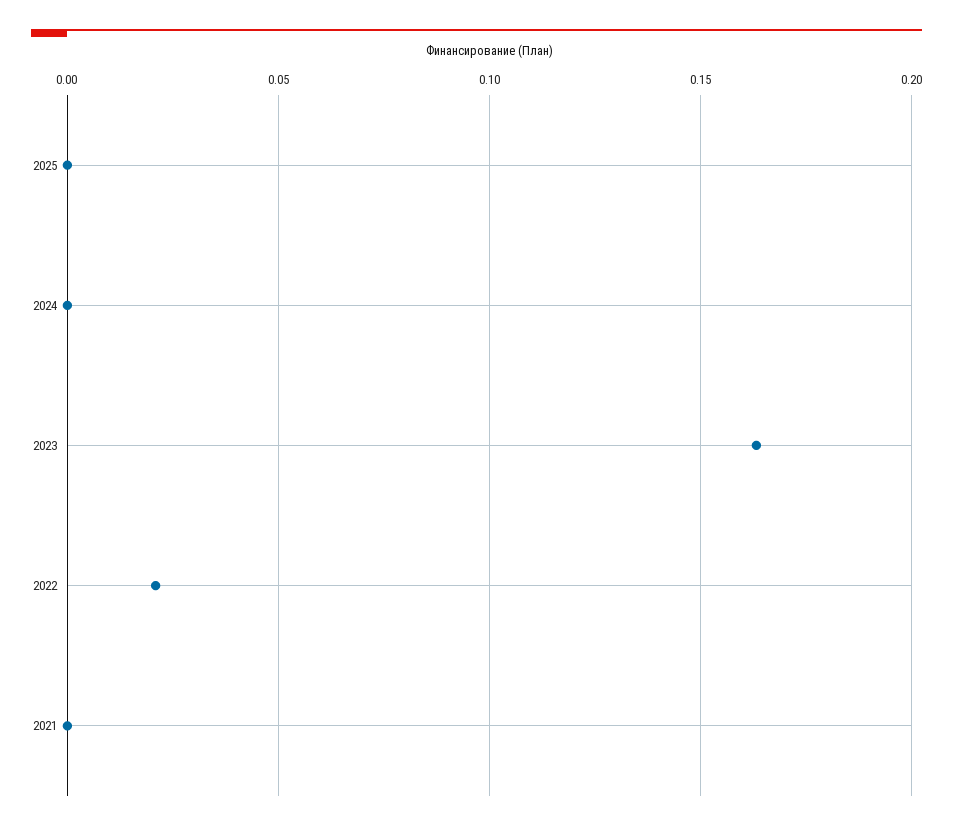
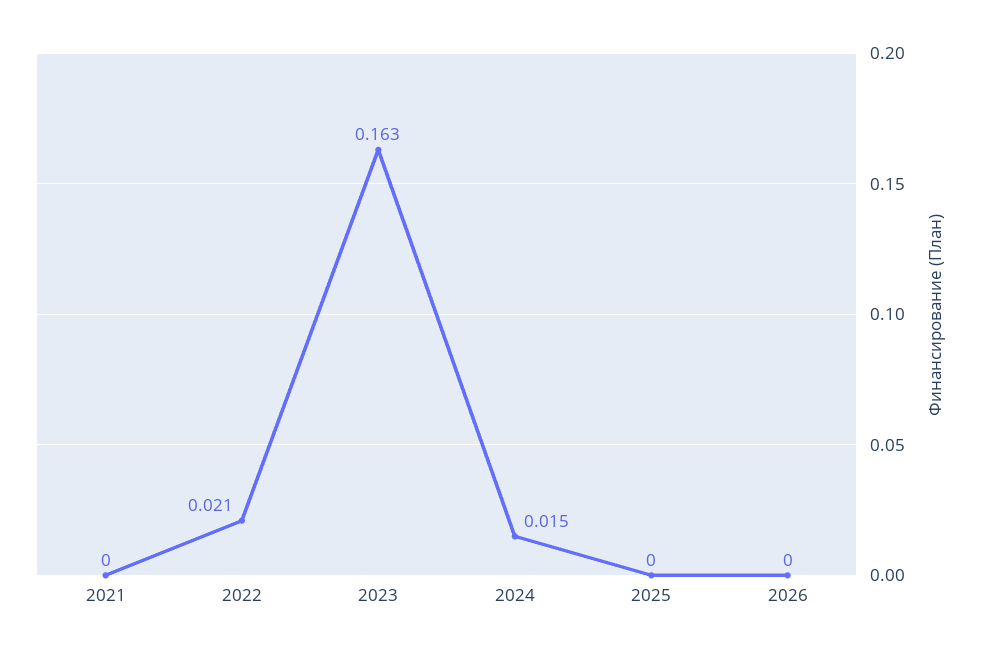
2024: 0 -> 0.015
2026: none -> 0

